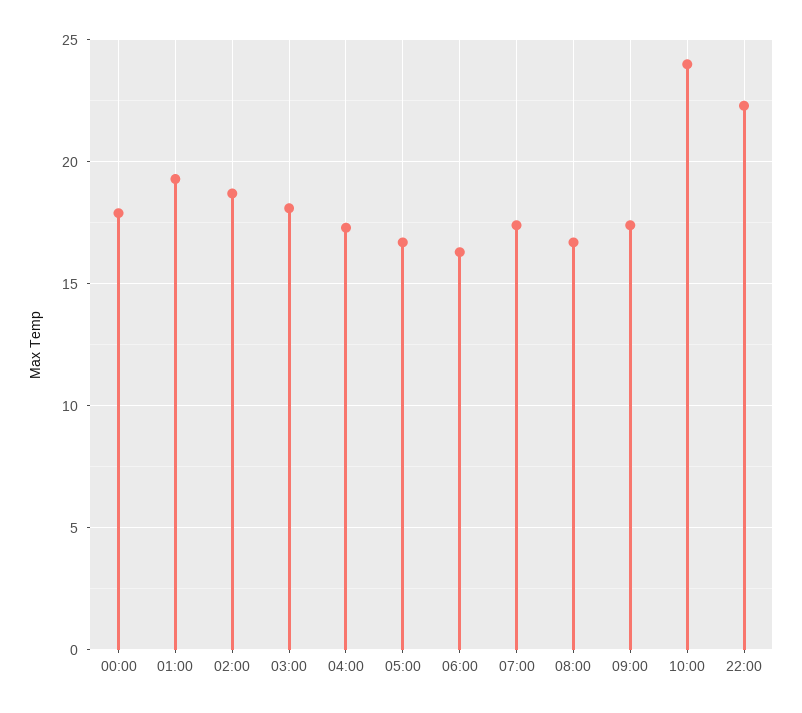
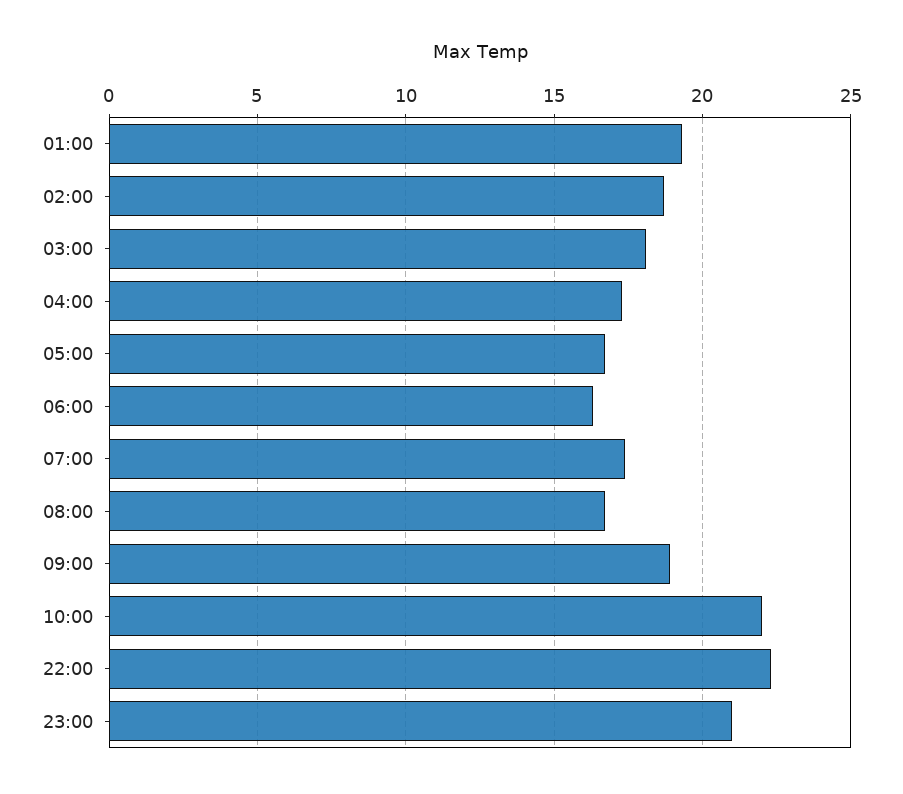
00:00: 18 -> none
09:00: 17.5 -> 19
10:00: 24 -> 22
23:00: none -> 21

